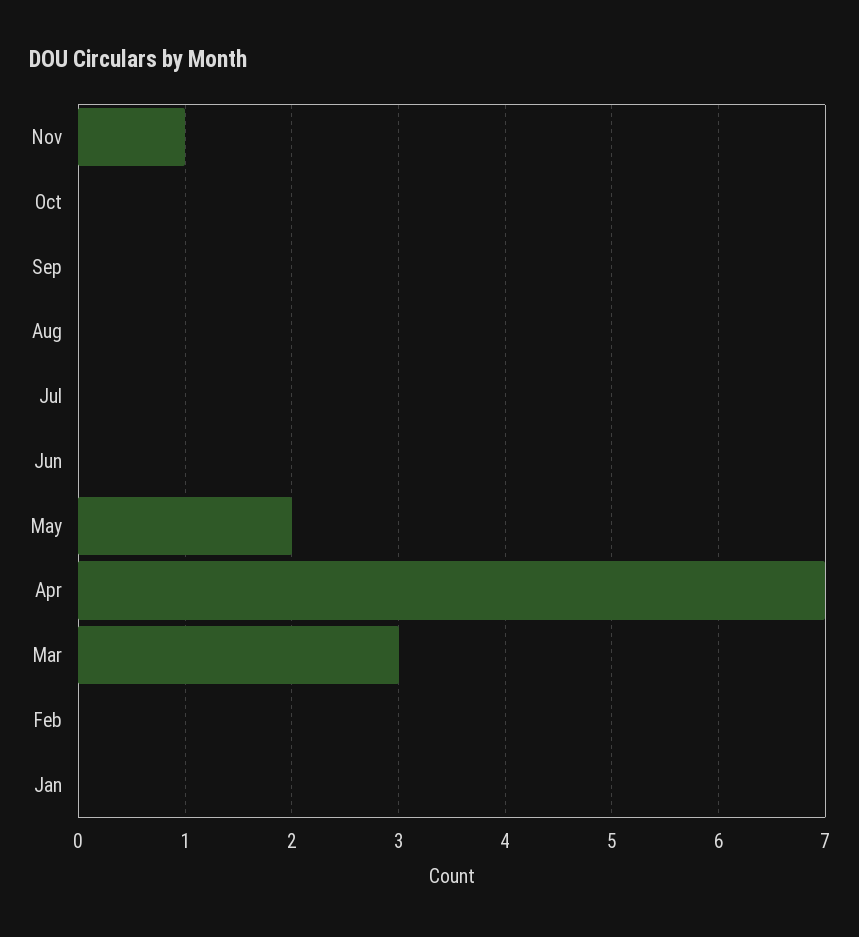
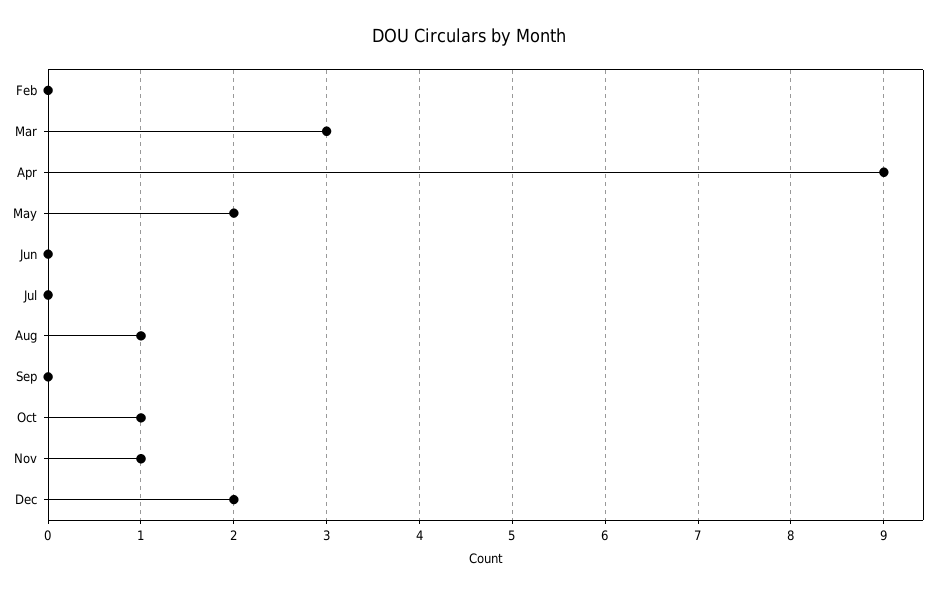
Oct: 0 -> 1
Aug: 0 -> 1
Apr: 7 -> 9
Jan: 0 -> none
Dec: none -> 2

